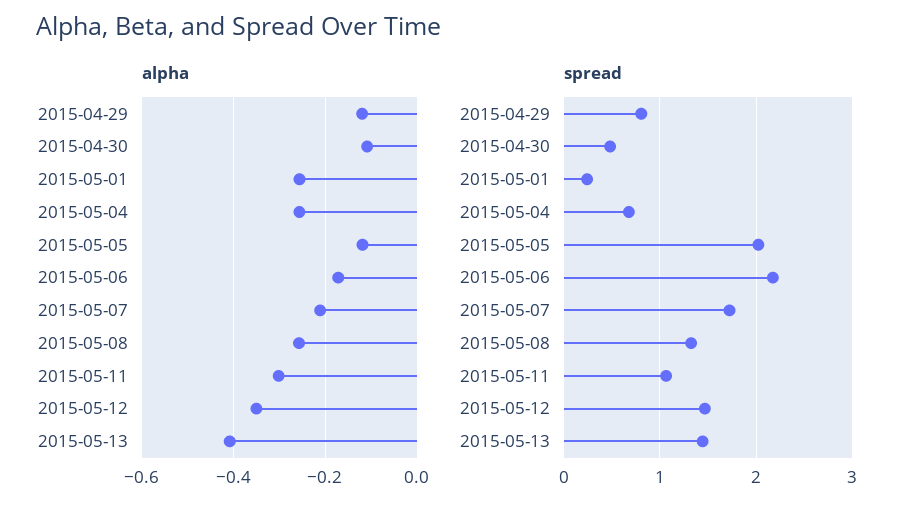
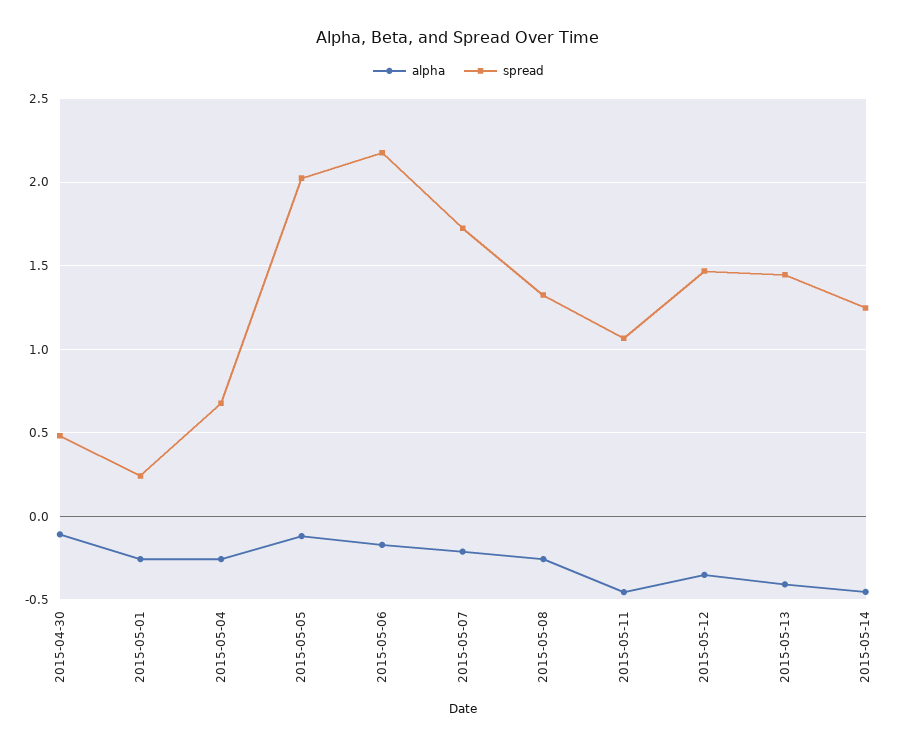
alpha, 2015-04-29: -0.12 -> none
alpha, 2015-05-11: -0.3 -> -0.45
spread, 2015-04-29: 0.8 -> none
alpha, 2015-05-14: none -> -0.45
spread, 2015-05-14: none -> 1.25

